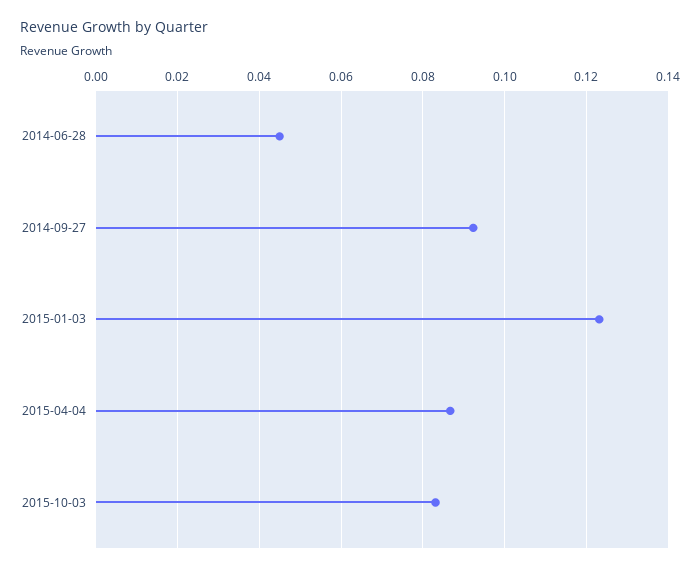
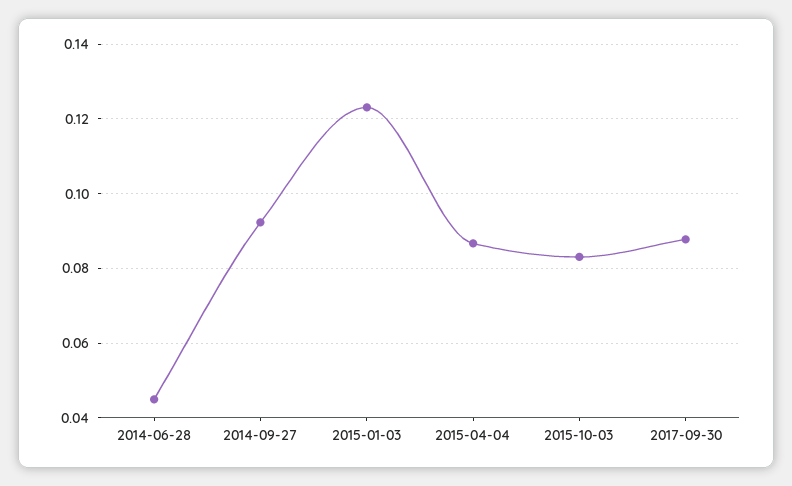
2017-09-30: none -> 0.088

